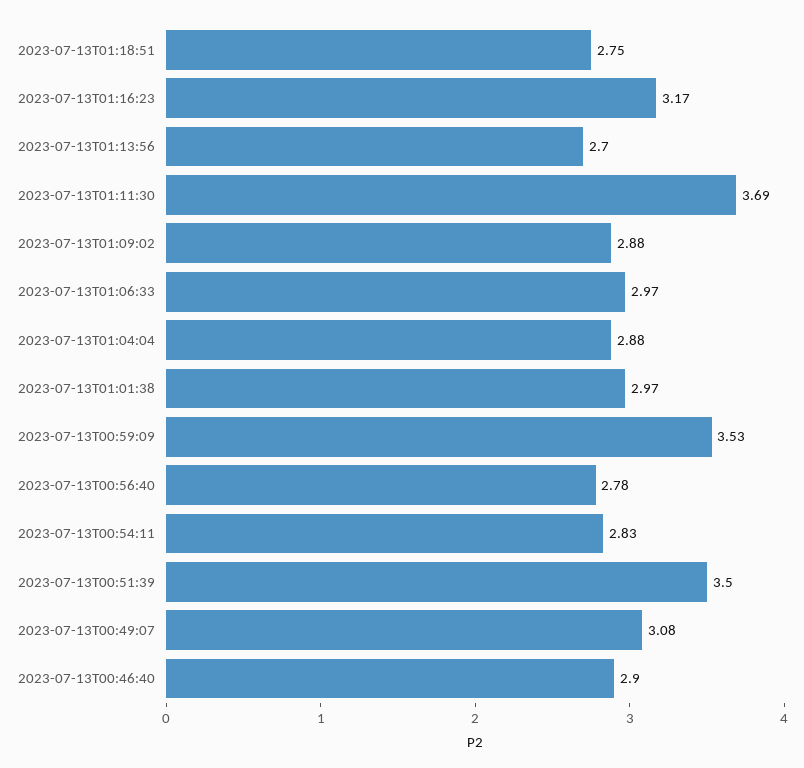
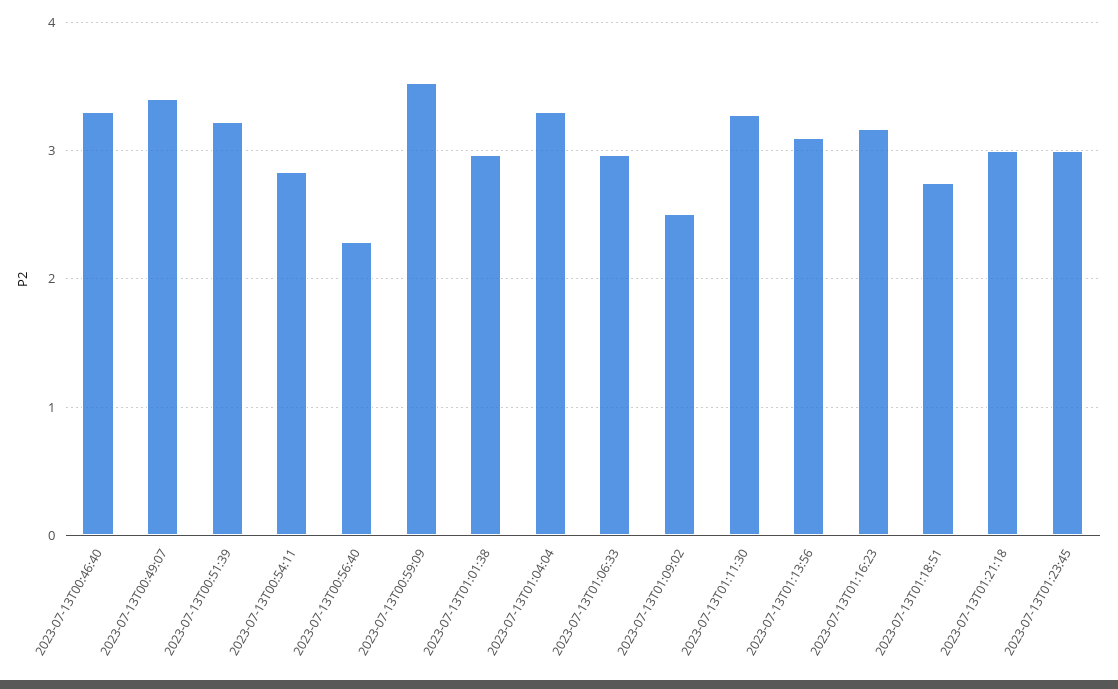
2023-07-13T01:13:56: 2.7 -> 3.1
2023-07-13T01:11:30: 3.69 -> 3.3
2023-07-13T01:09:02: 2.88 -> 2.5
2023-07-13T01:04:04: 2.88 -> 3.3
2023-07-13T00:56:40: 2.78 -> 2.3
2023-07-13T00:51:39: 3.5 -> 3.2
2023-07-13T00:49:07: 3.08 -> 3.4
2023-07-13T00:46:40: 2.9 -> 3.3
2023-07-13T01:21:18: none -> 3
2023-07-13T01:23:45: none -> 3

